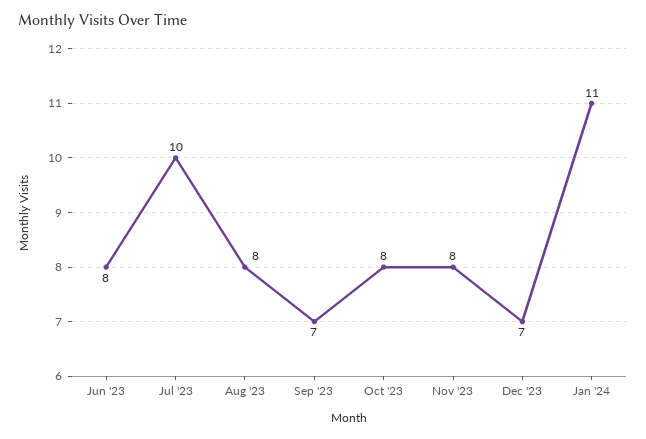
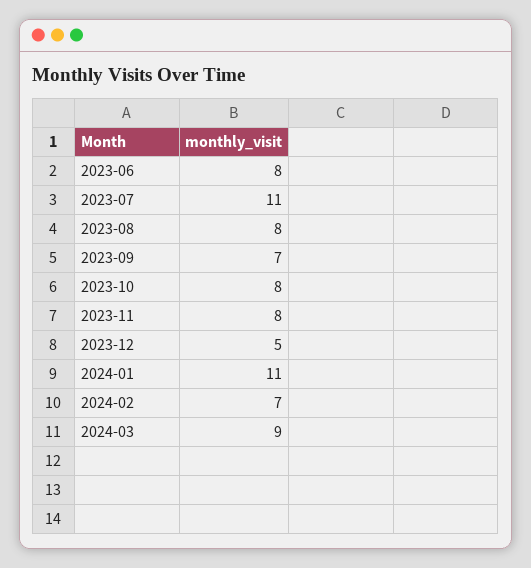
Jul '23: 10 -> 11
Dec '23: 7 -> 5
2024-02: none -> 7
2024-03: none -> 9

